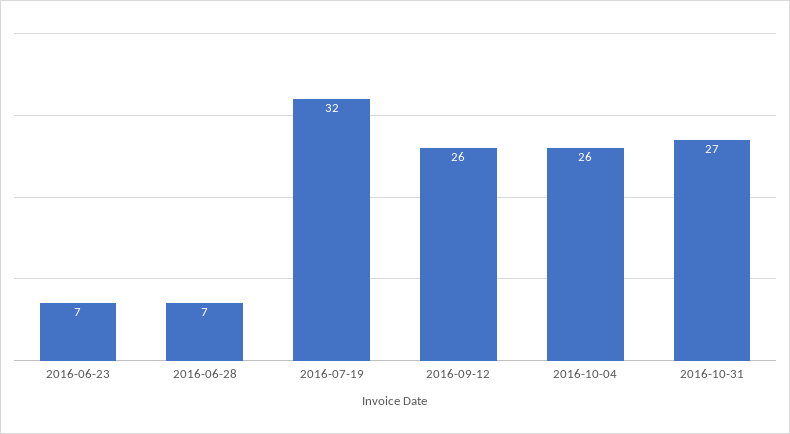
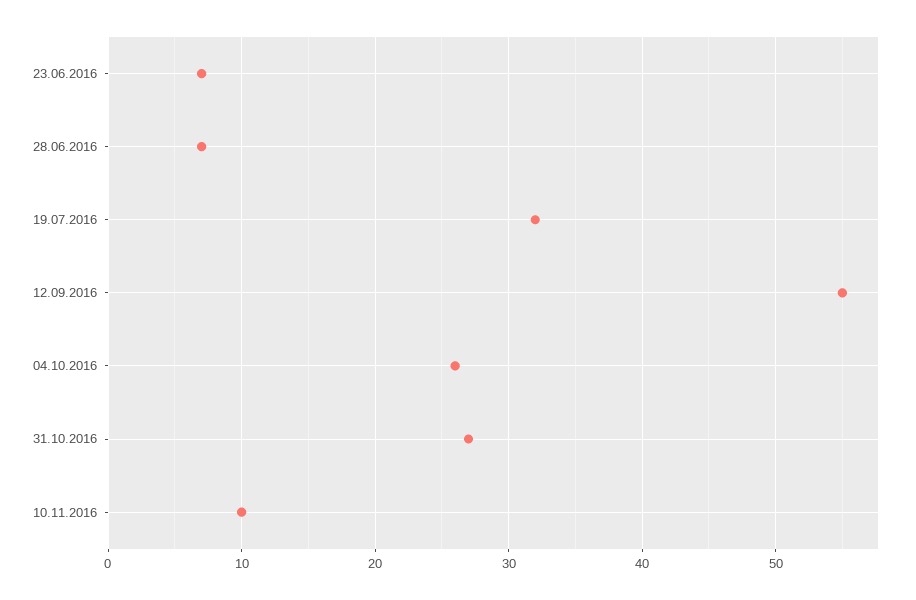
2016-09-12: 26 -> 55
10.11.2016: none -> 10

